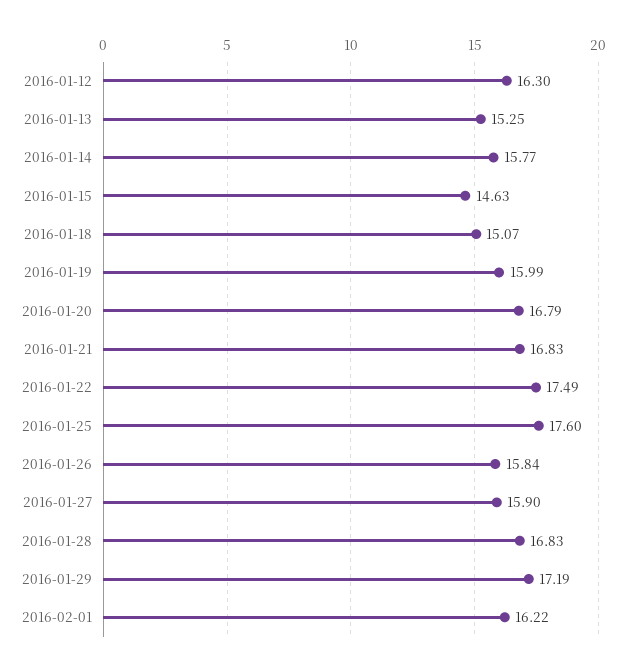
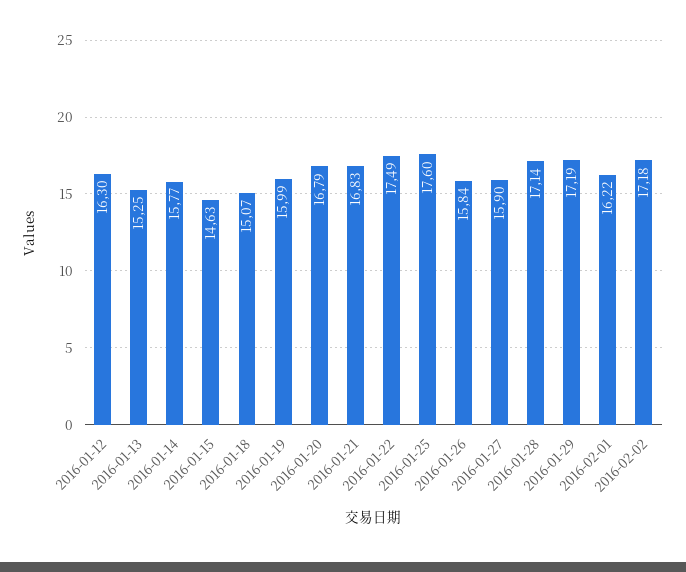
2016-01-28: 16.83 -> 17.14
2016-02-02: none -> 17.18

